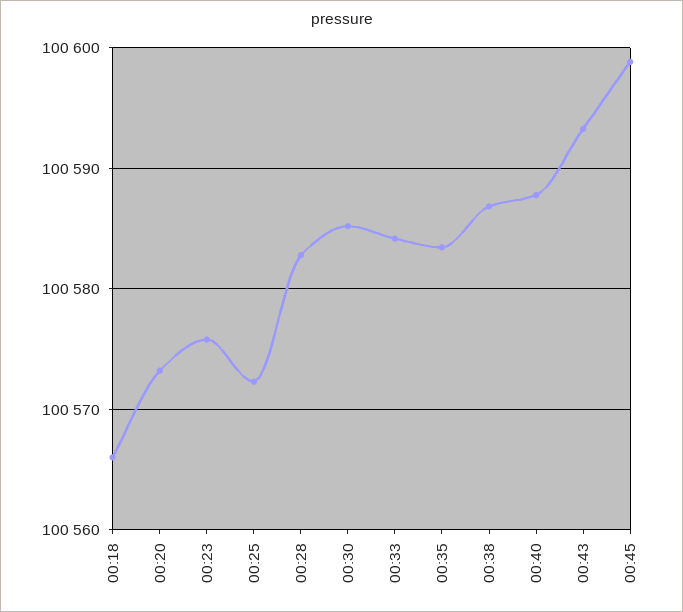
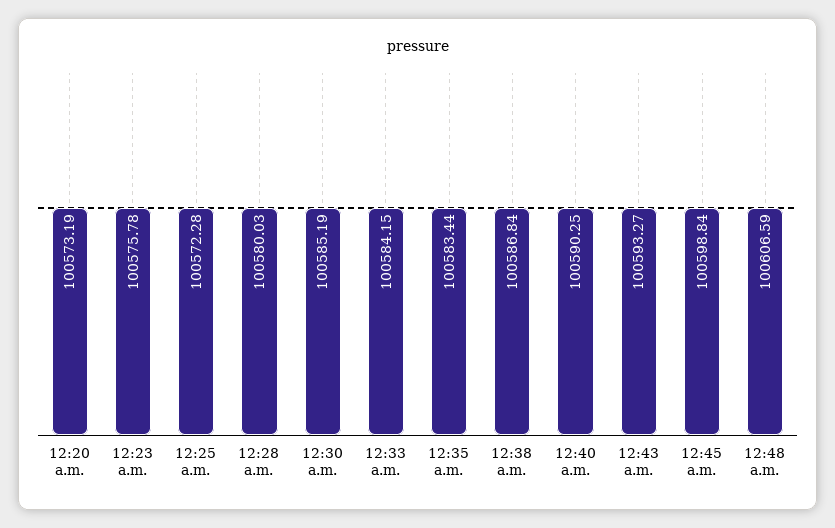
00:18: 100566 -> none
00:28: 100583 -> 100580.03
00:40: 100588 -> 100590.25
12:48 a.m.: none -> 100606.59

